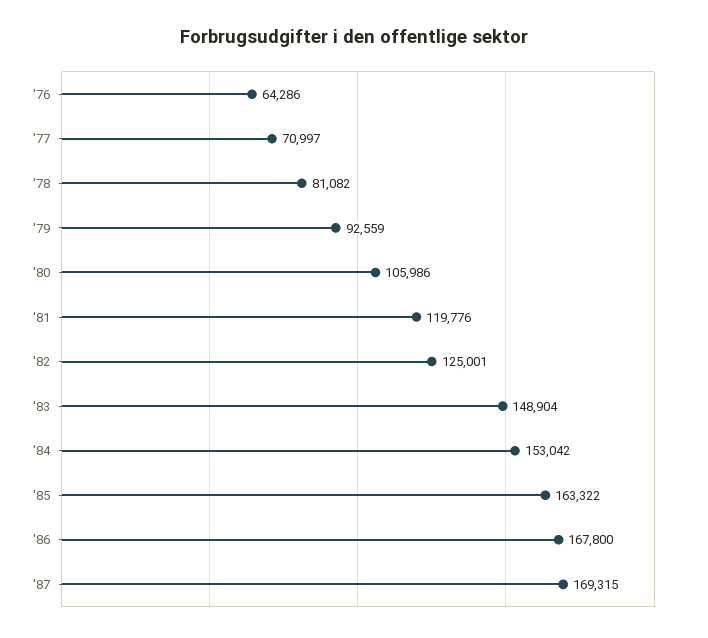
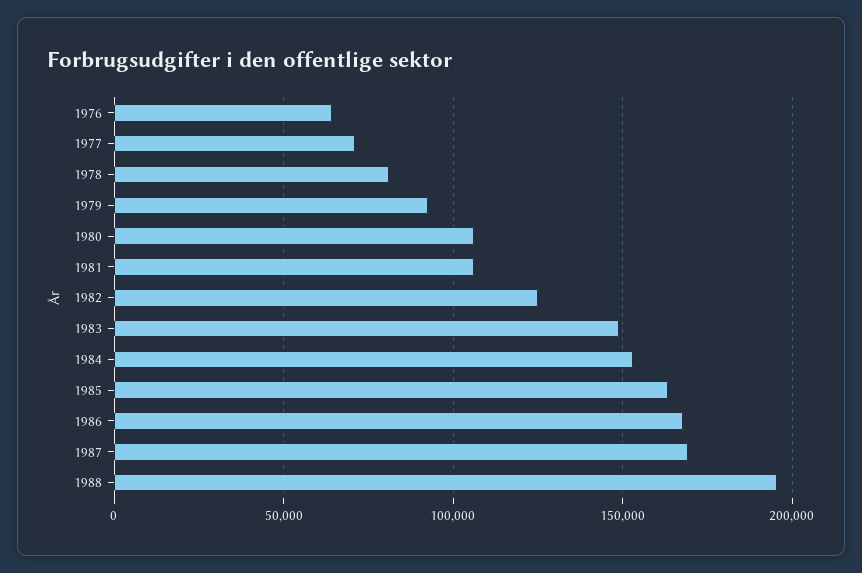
'81: 119776 -> 105000
1988: none -> 195000

